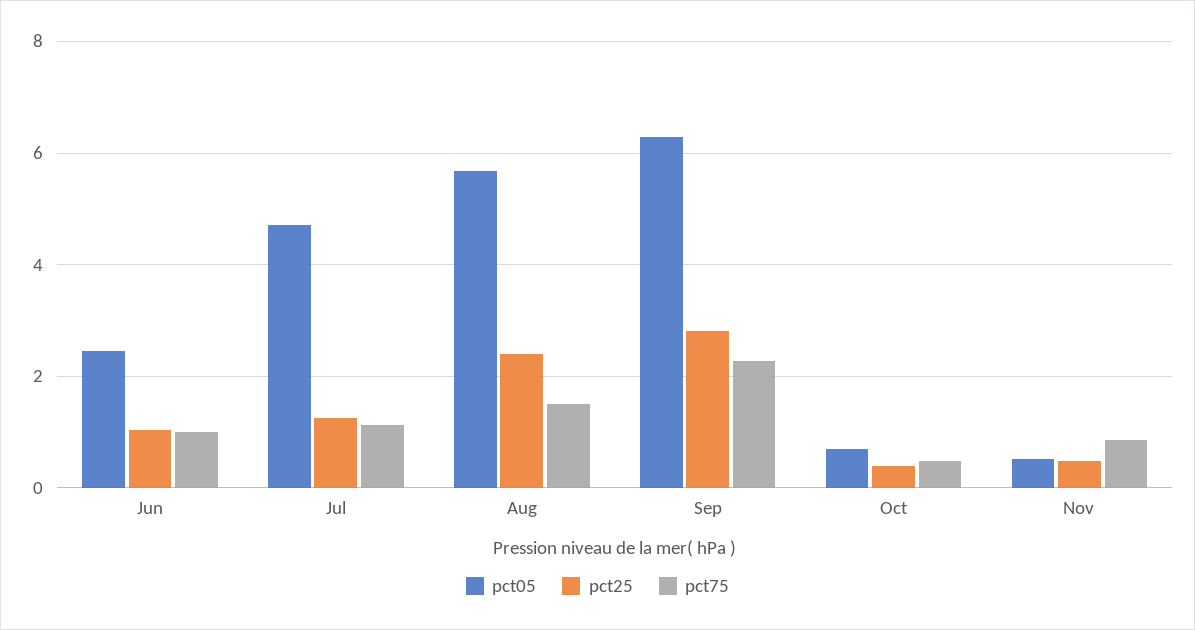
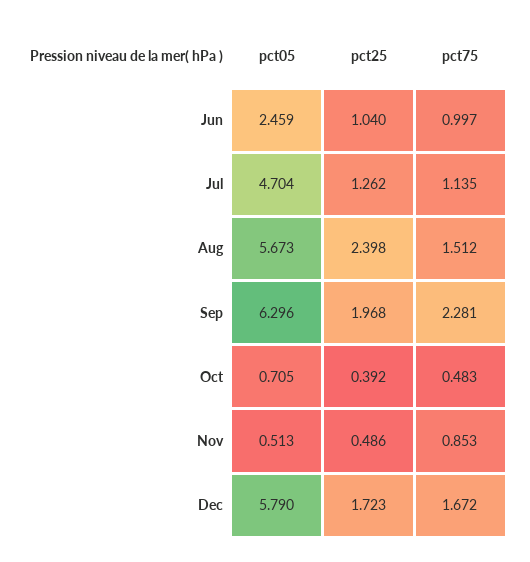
pct25, Sep: 2.8 -> 1.968
pct05, Dec: none -> 5.79
pct25, Dec: none -> 1.723
pct75, Dec: none -> 1.672

